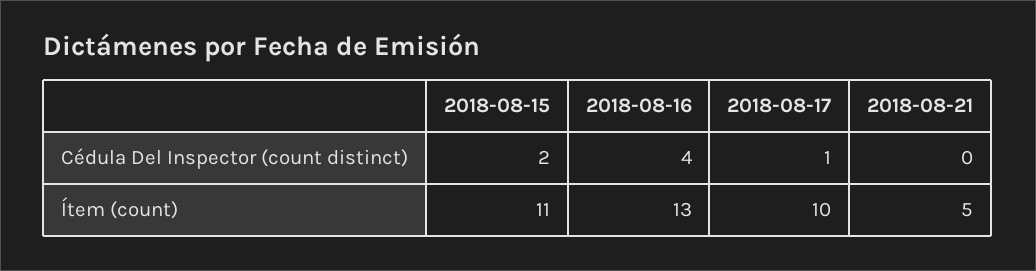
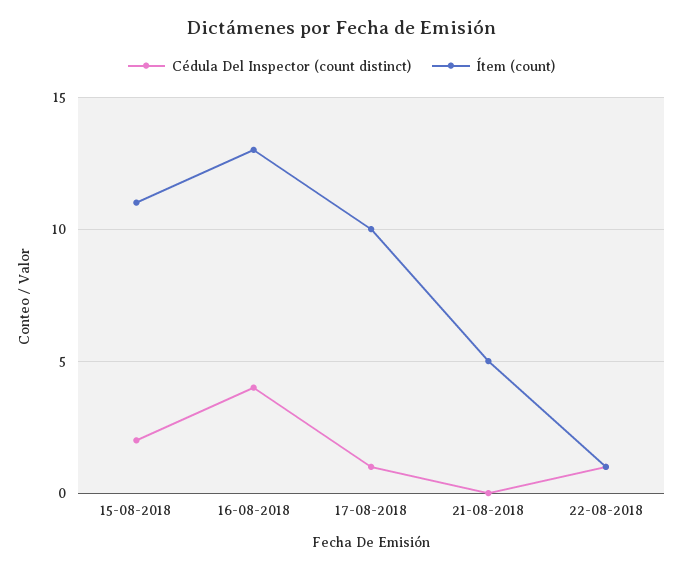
Cédula Del Inspector (count distinct), 22-08-2018: none -> 1
Ítem (count), 22-08-2018: none -> 1

